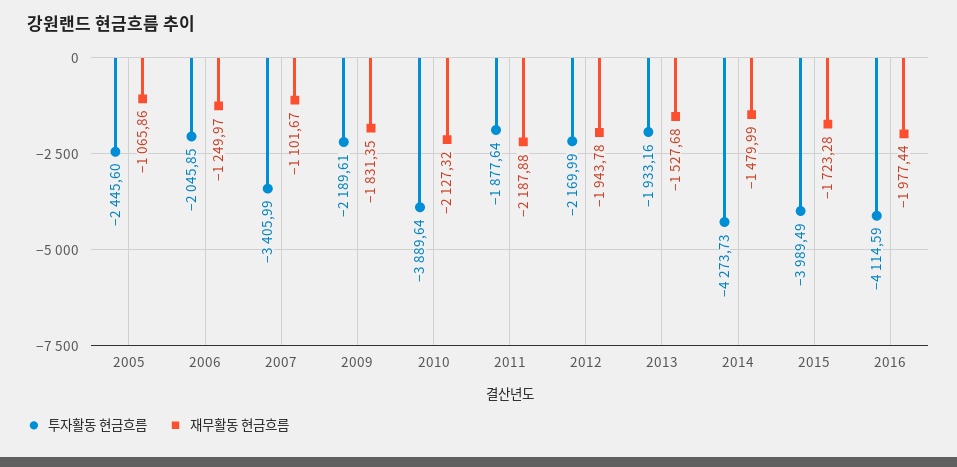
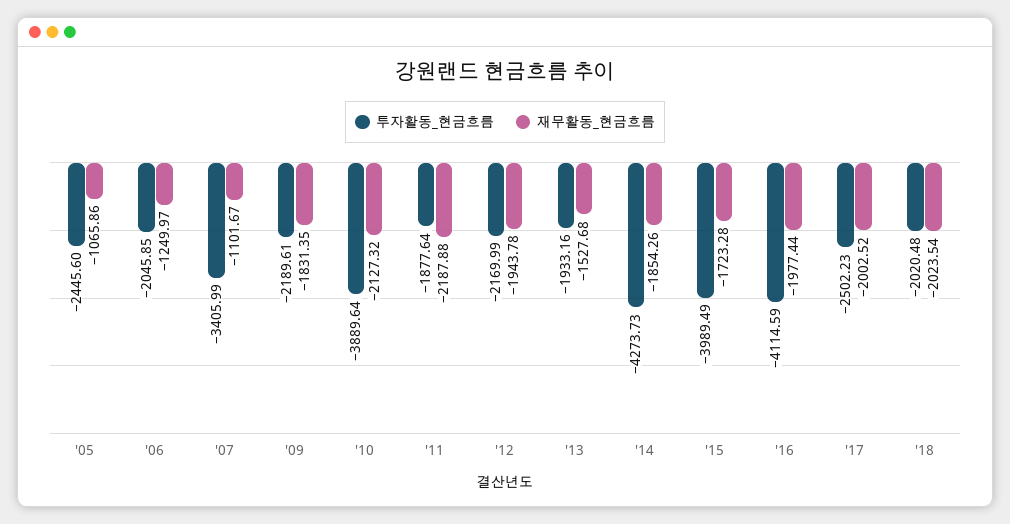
재무활동 현금흐름, 2014: -1479.99 -> -1854.26
투자활동 현금흐름, '17: none -> -2502.23
재무활동 현금흐름, '17: none -> -2002.52
투자활동 현금흐름, '18: none -> -2020.48
재무활동 현금흐름, '18: none -> -2023.54

